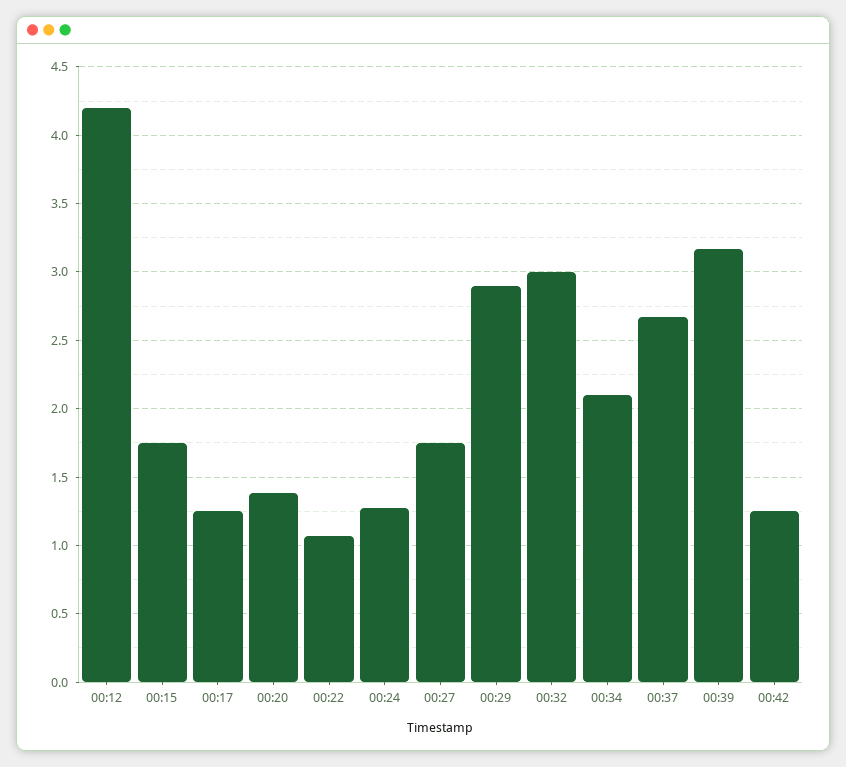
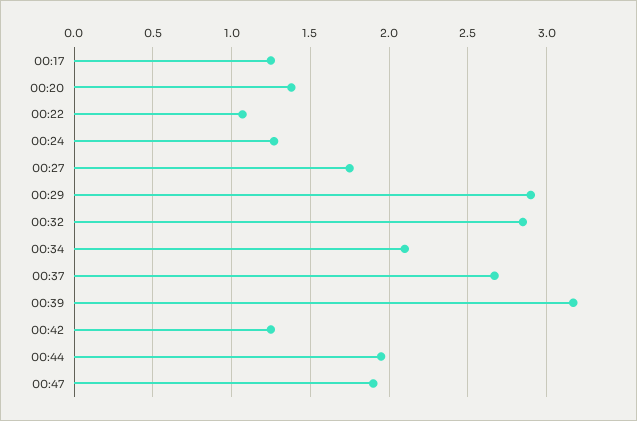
00:12: 4.2 -> none
00:15: 1.75 -> none
00:32: 3 -> 2.85
00:44: none -> 1.95
00:47: none -> 1.9

